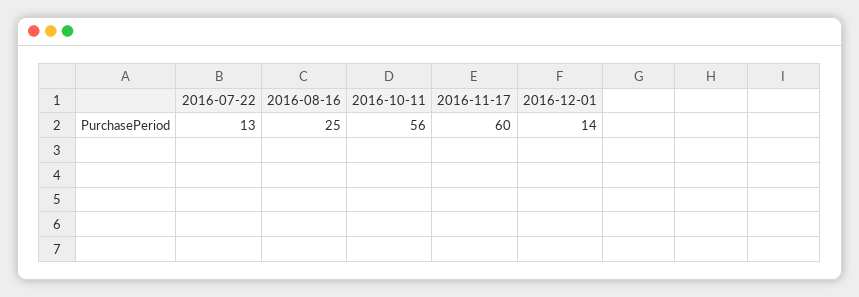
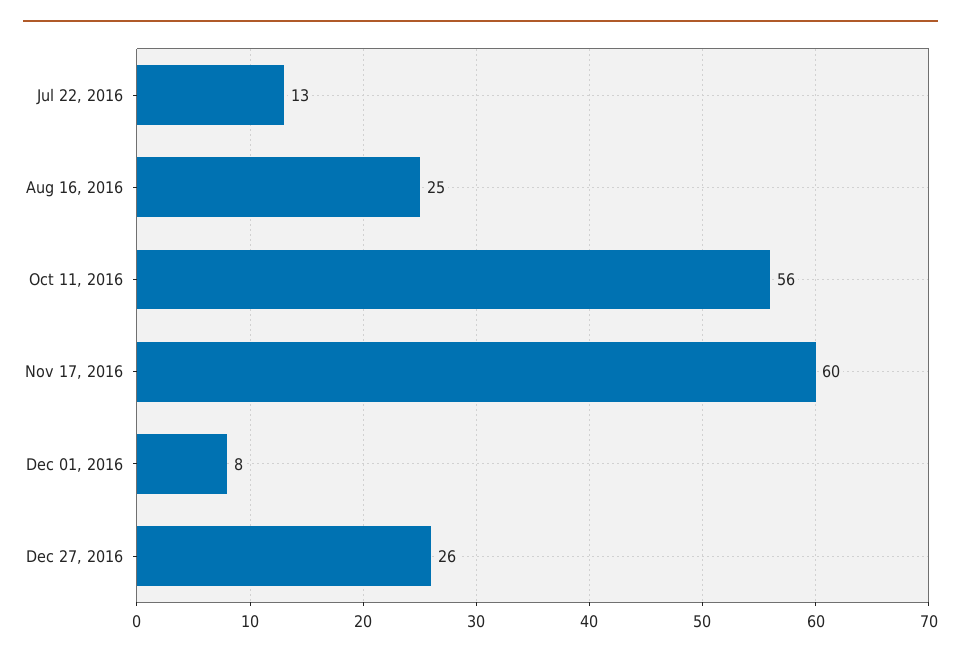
2016-12-01: 14 -> 8
Dec 27, 2016: none -> 26

